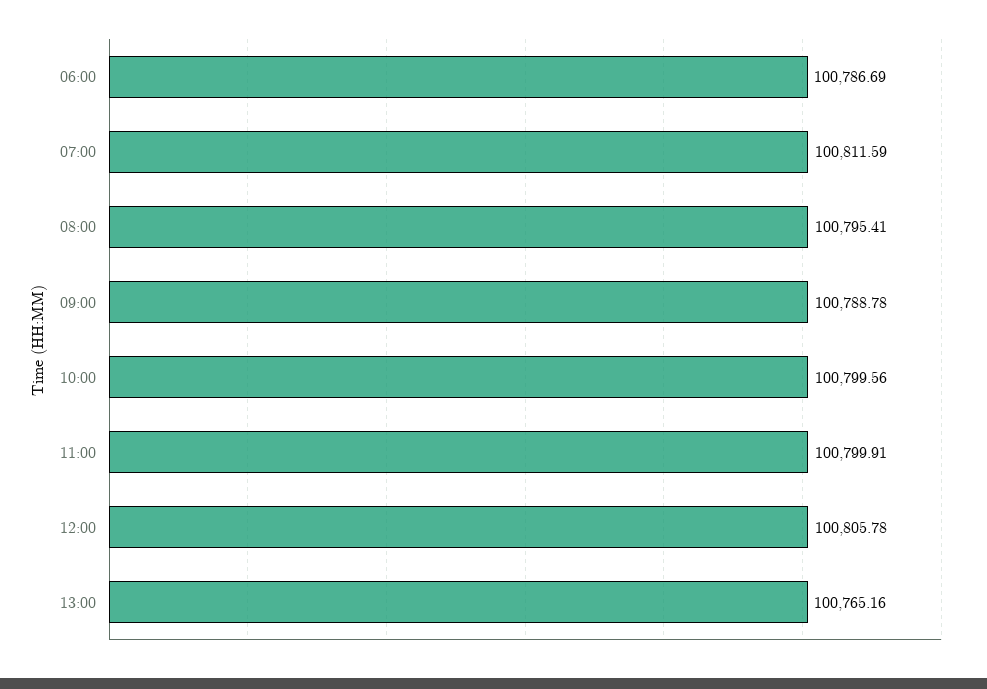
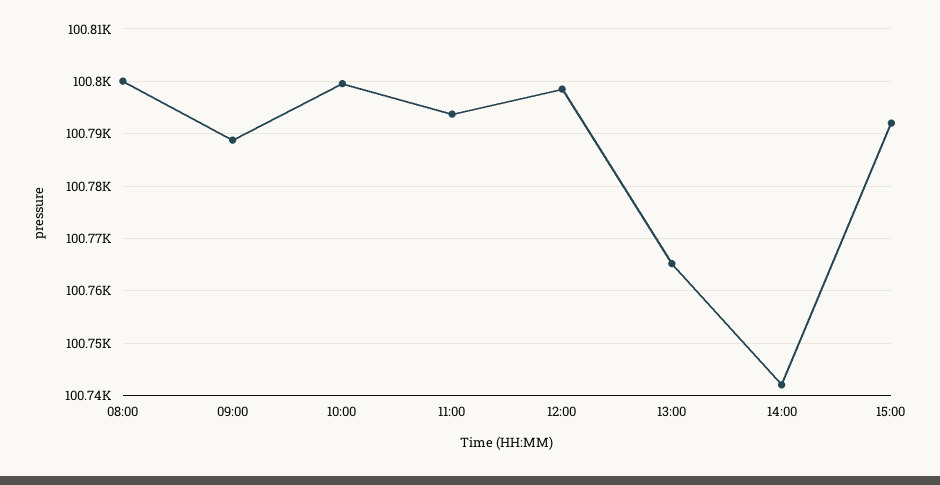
06:00: 100786.69 -> none
07:00: 100811.59 -> none
08:00: 100795.41 -> 100800
11:00: 100799.91 -> 100794
12:00: 100805.78 -> 100798
14:00: none -> 100742
15:00: none -> 100792

